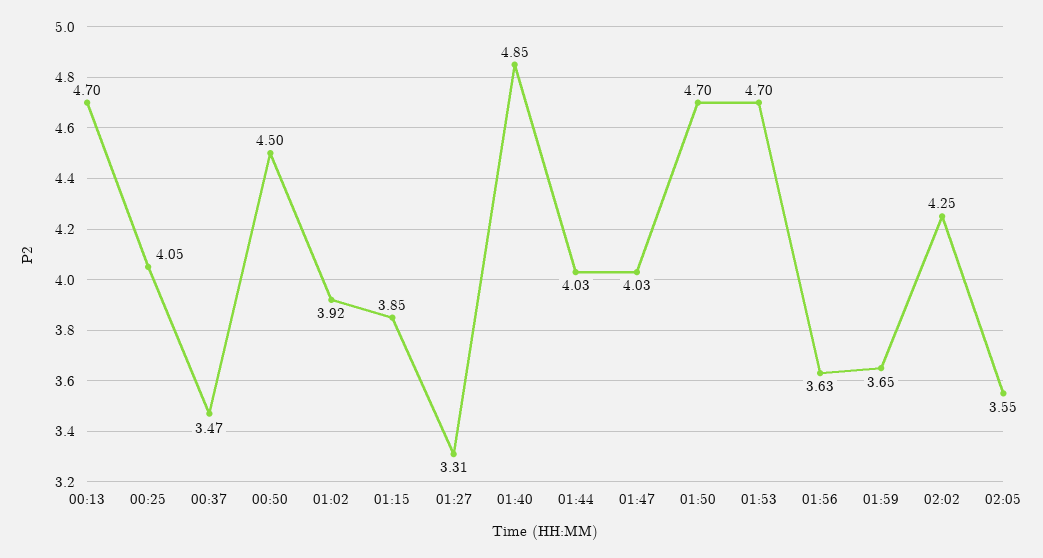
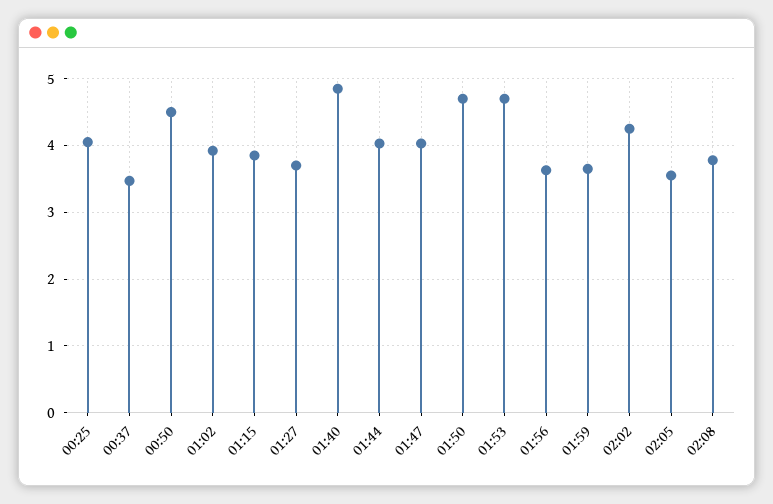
00:13: 4.7 -> none
01:27: 3.31 -> 3.7
02:08: none -> 3.8

